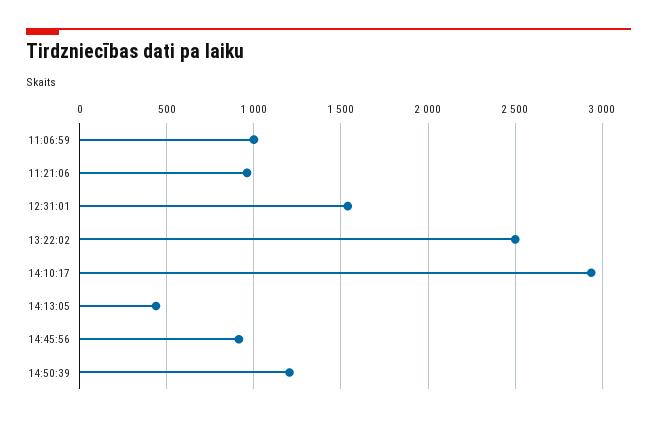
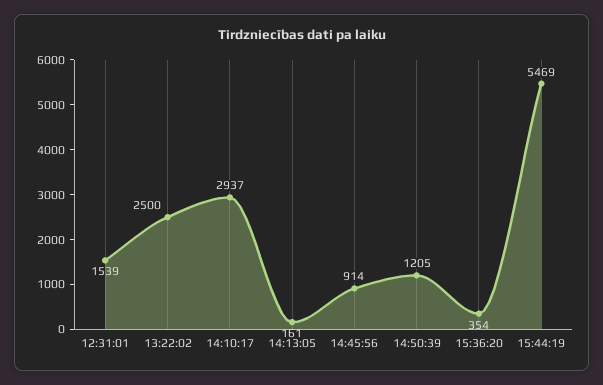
11:06:59: 1000 -> none
11:21:06: 950 -> none
14:13:05: 450 -> 161
15:36:20: none -> 354
15:44:19: none -> 5469

